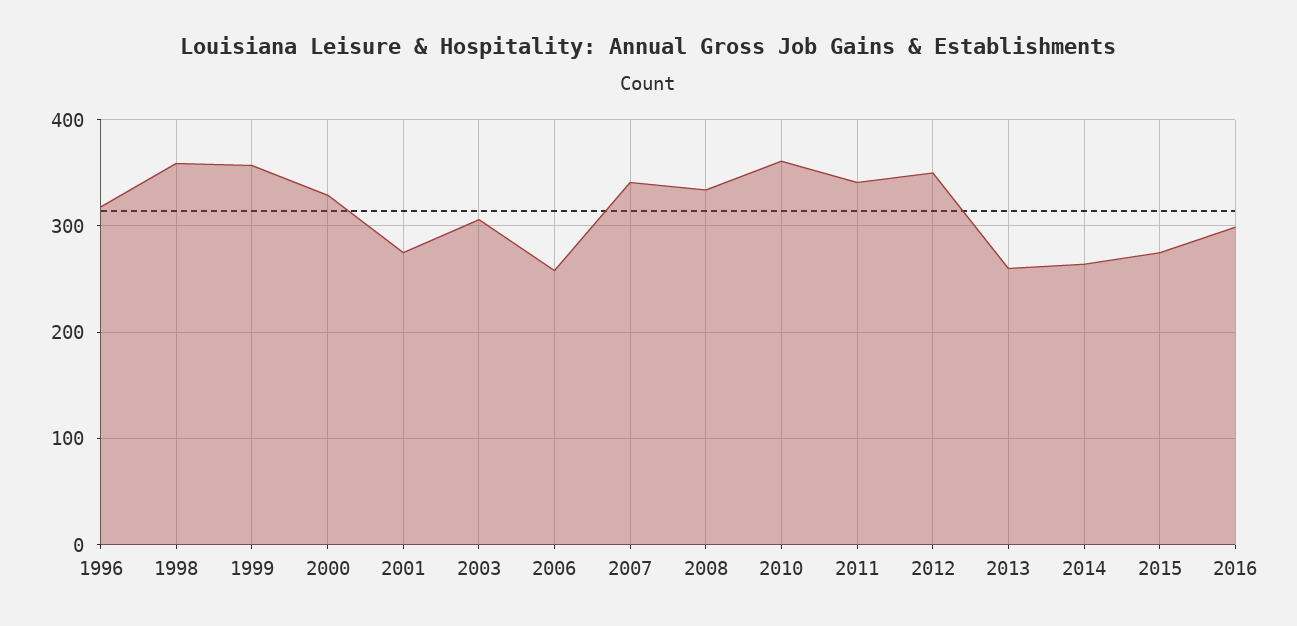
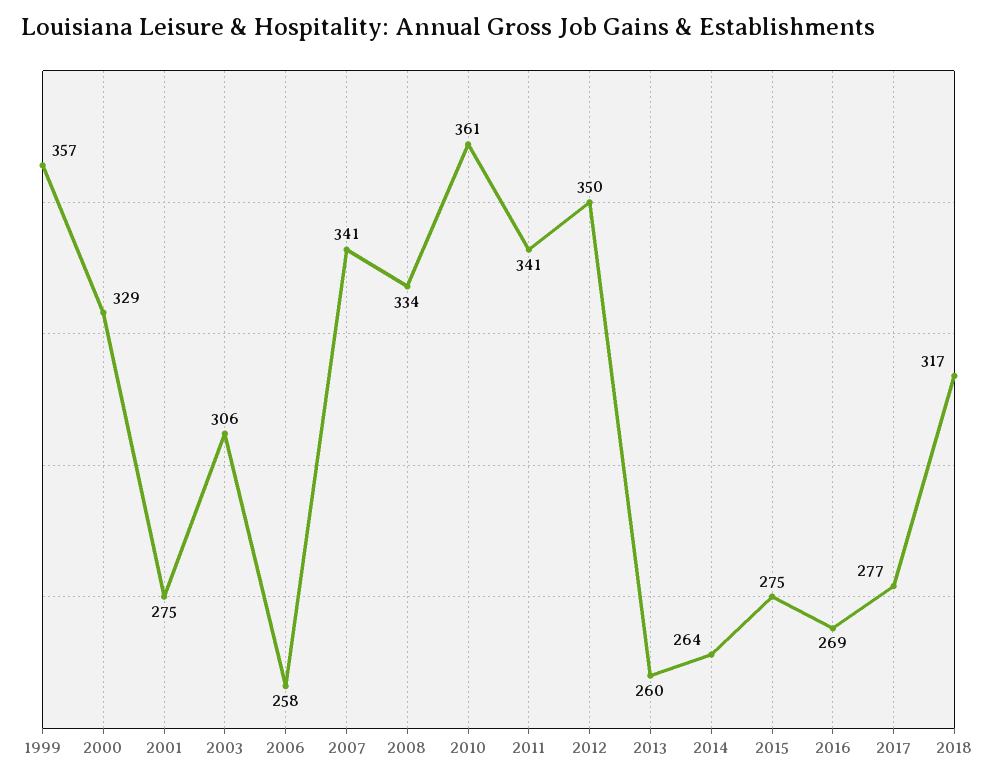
1996: 320 -> none
1998: 360 -> none
2016: 300 -> 269
2017: none -> 277
2018: none -> 317

